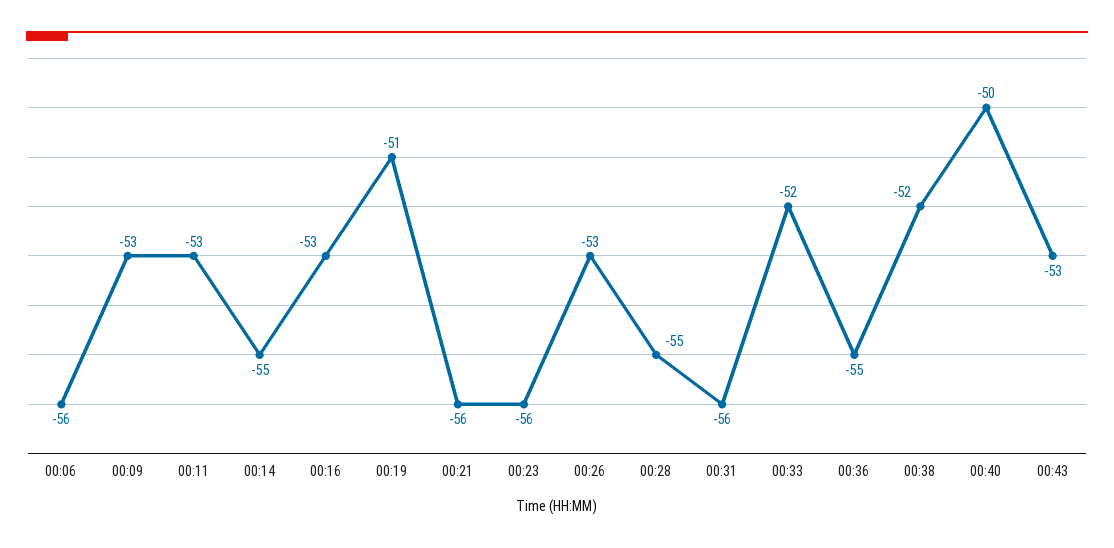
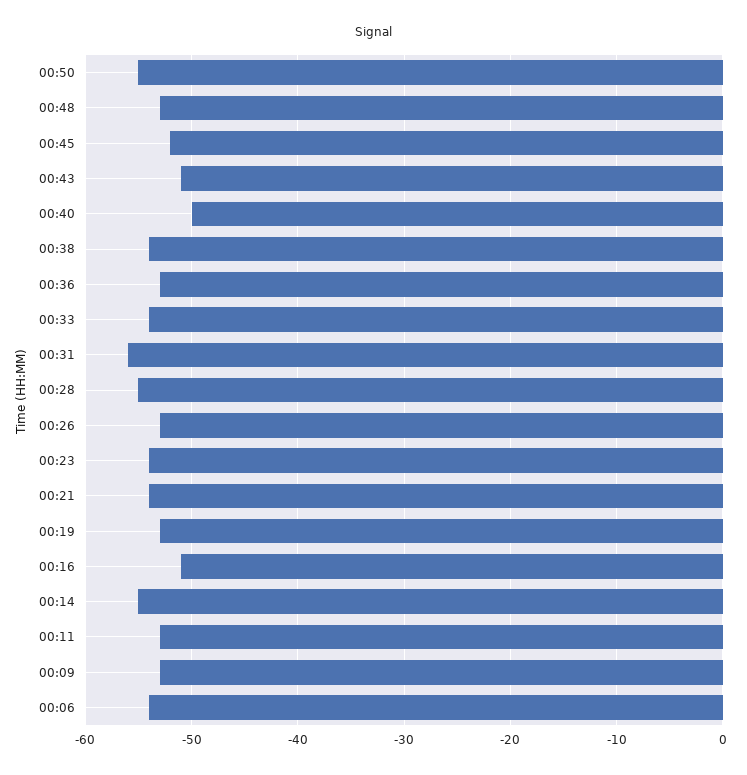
00:06: -56 -> -54
00:16: -53 -> -51
00:19: -51 -> -53
00:21: -56 -> -54
00:23: -56 -> -54
00:33: -52 -> -54
00:36: -55 -> -53
00:38: -52 -> -54
00:43: -53 -> -51
00:50: none -> -55
00:48: none -> -53
00:45: none -> -52

